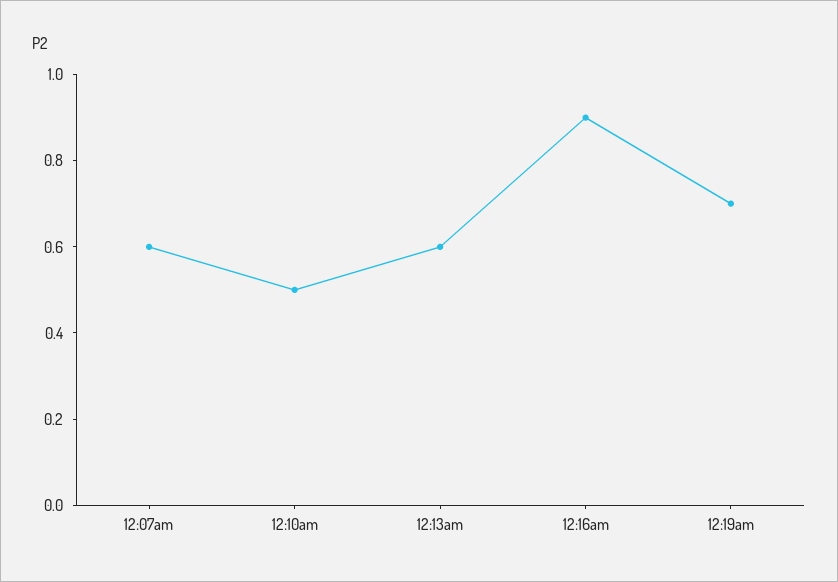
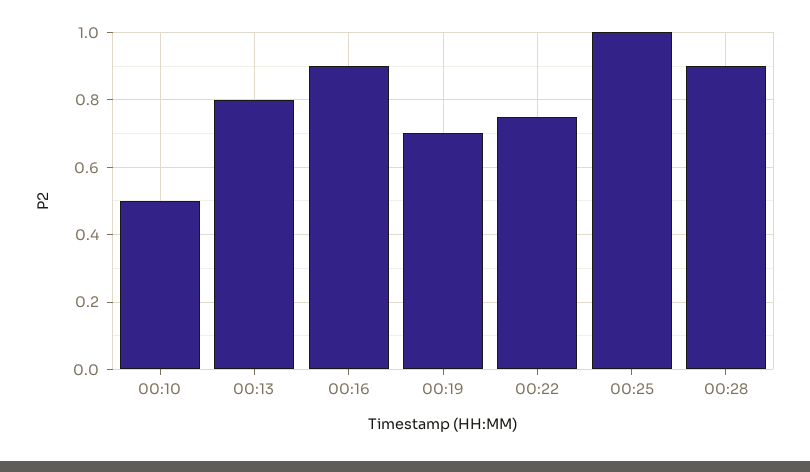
12:07am: 0.6 -> none
12:13am: 0.6 -> 0.8
00:22: none -> 0.75
00:25: none -> 1
00:28: none -> 0.9

